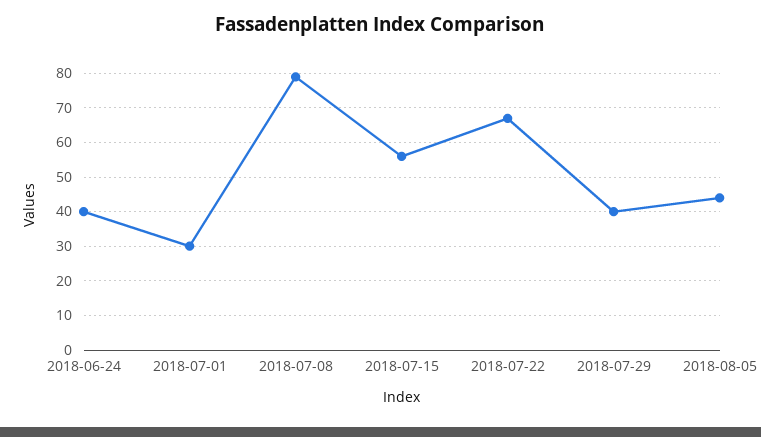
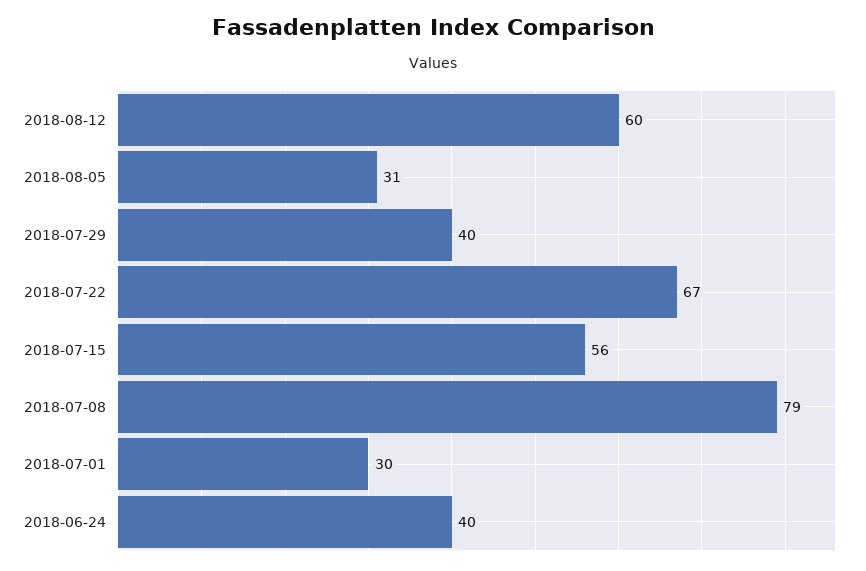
2018-08-05: 45 -> 31
2018-08-12: none -> 60

